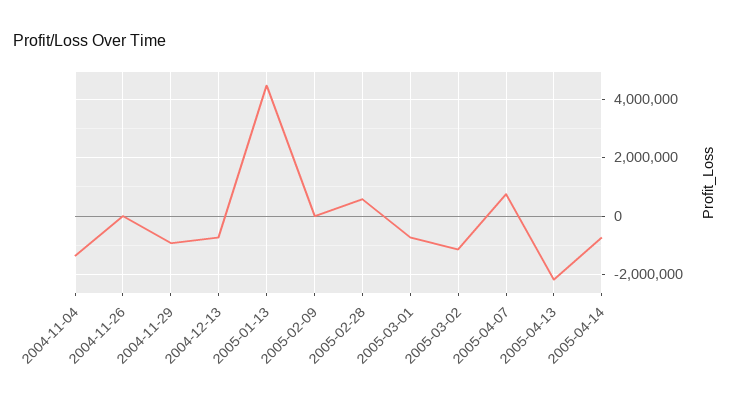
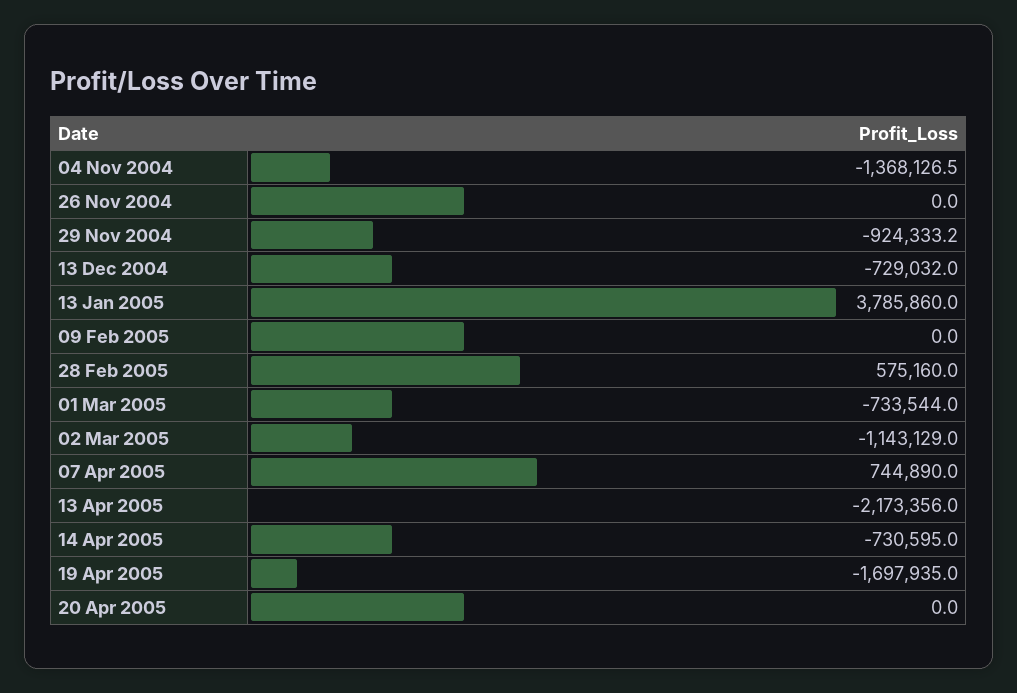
2005-01-13: 4500000 -> 3785860
19 Apr 2005: none -> -1697935
20 Apr 2005: none -> 0

